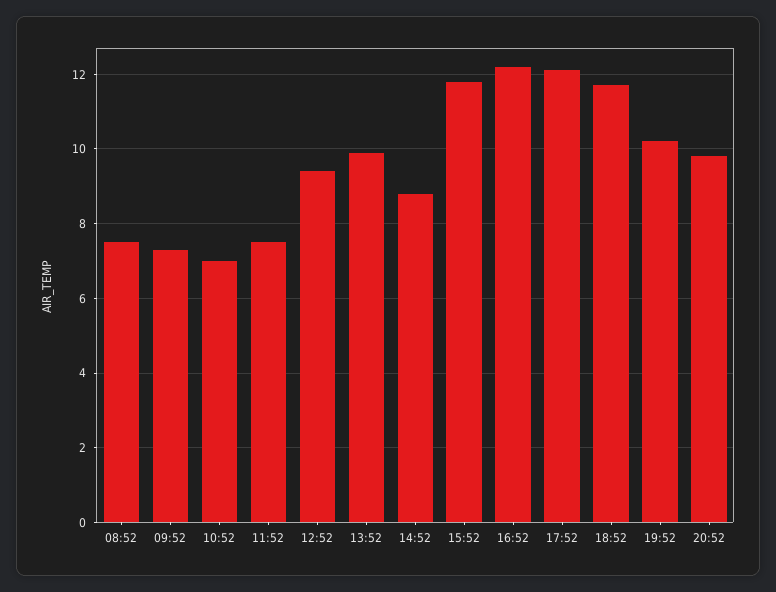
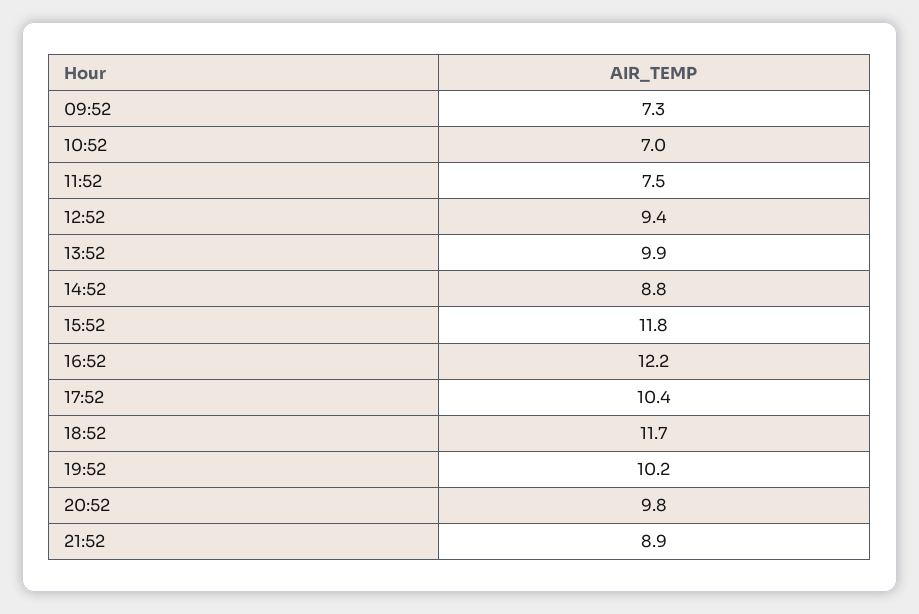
08:52: 7.5 -> none
17:52: 12 -> 10.4
21:52: none -> 8.9

